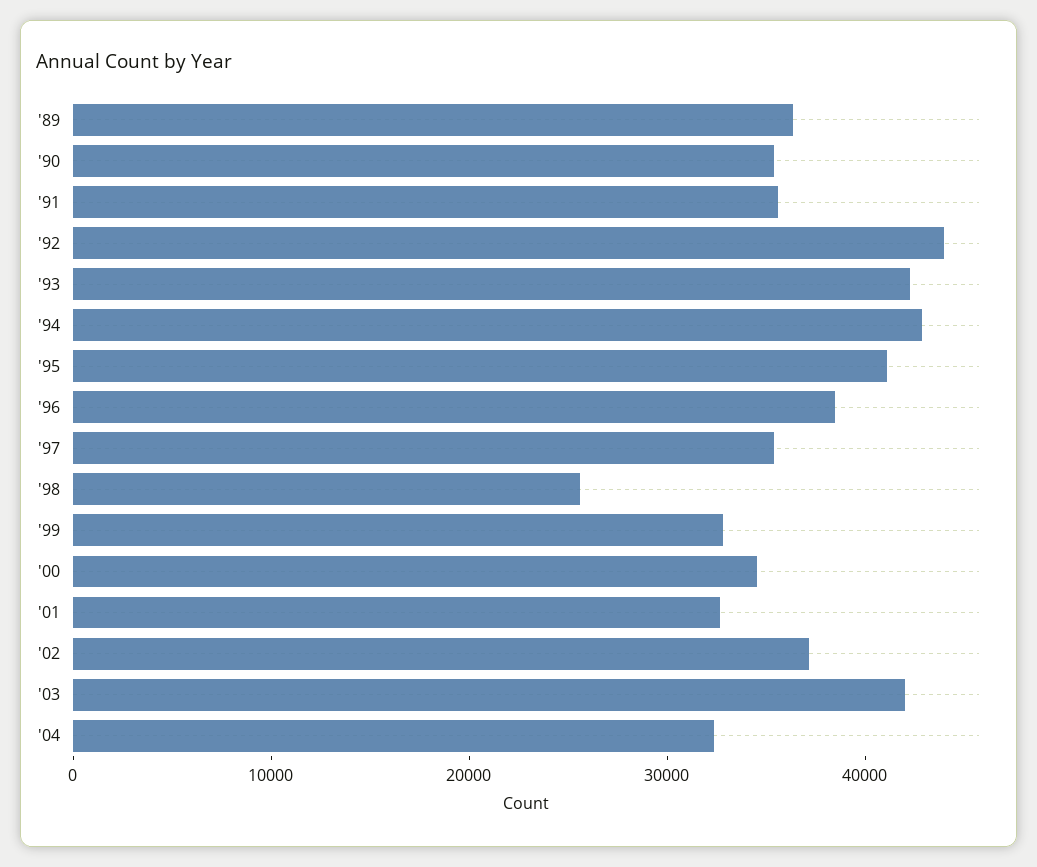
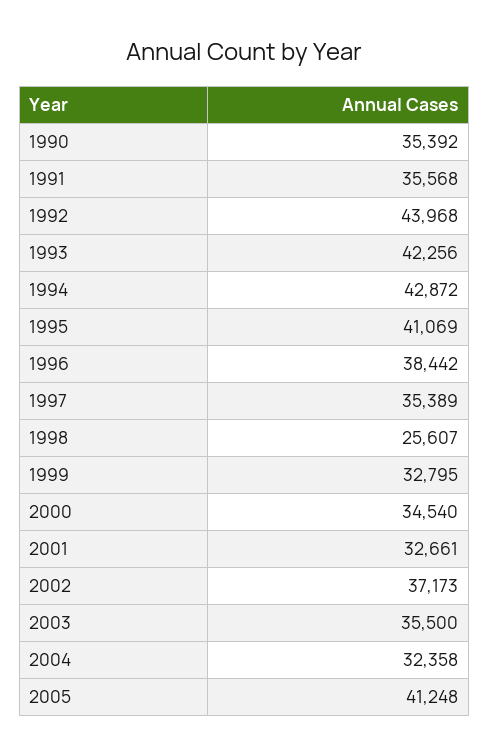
'89: 36000 -> none
'03: 42000 -> 35500
2005: none -> 41248

